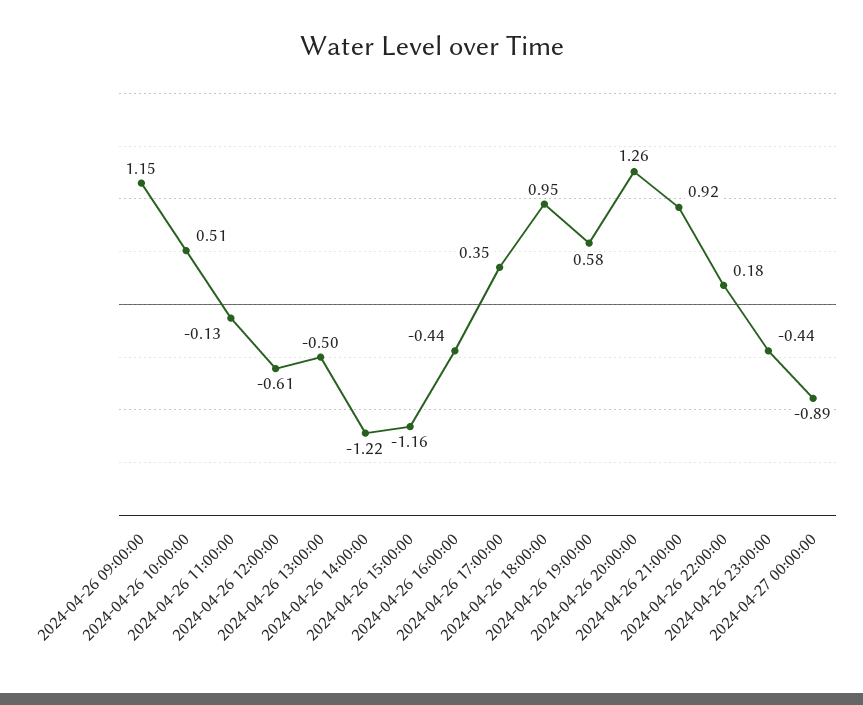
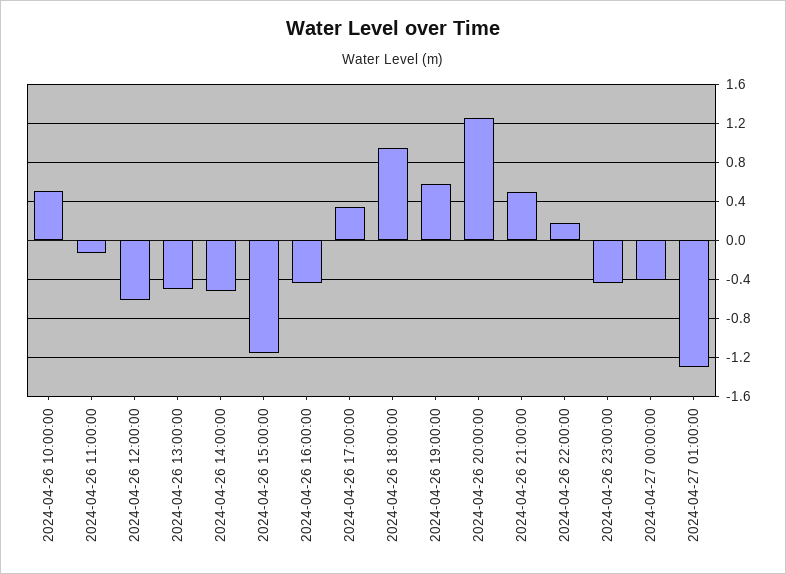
2024-04-26 09:00:00: 1.15 -> none
2024-04-26 14:00:00: -1.22 -> -0.5
2024-04-26 21:00:00: 0.92 -> 0.5
2024-04-27 00:00:00: -0.89 -> -0.4
2024-04-27 01:00:00: none -> -1.3

